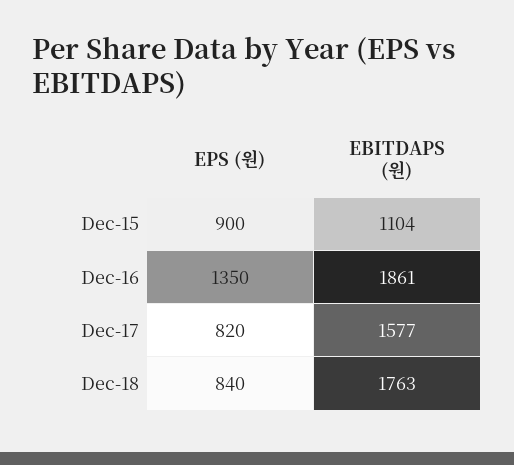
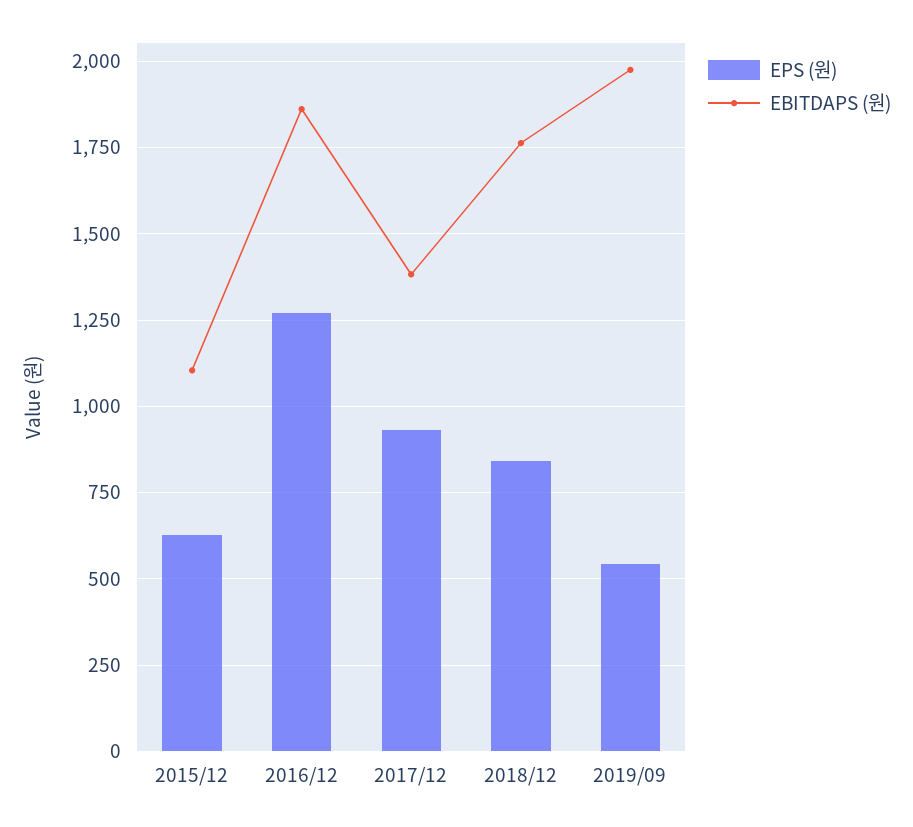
EPS (원), Dec-15: 900 -> 625
EPS (원), Dec-16: 1350 -> 1275
EPS (원), Dec-17: 820 -> 925
EBITDAPS (원), Dec-17: 1577 -> 1375
EPS (원), 2019/09: none -> 550
EBITDAPS (원), 2019/09: none -> 1975

